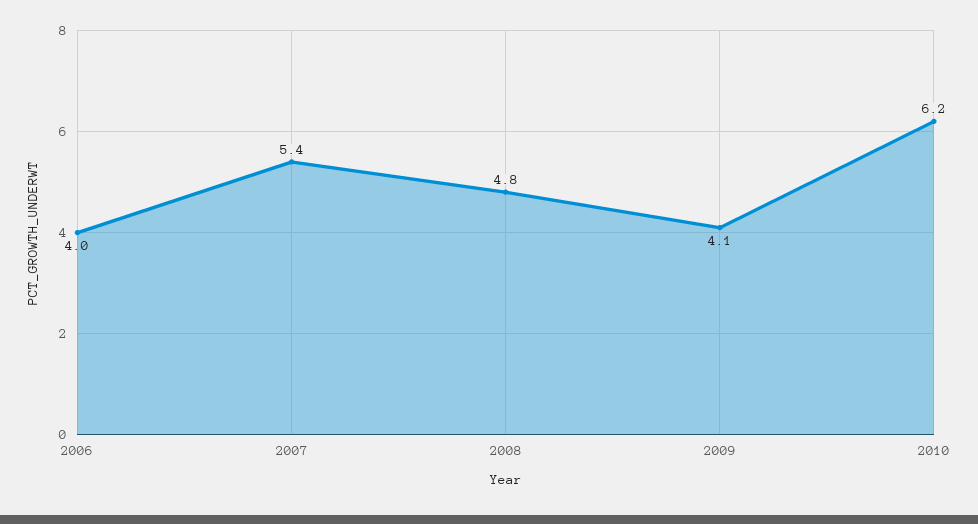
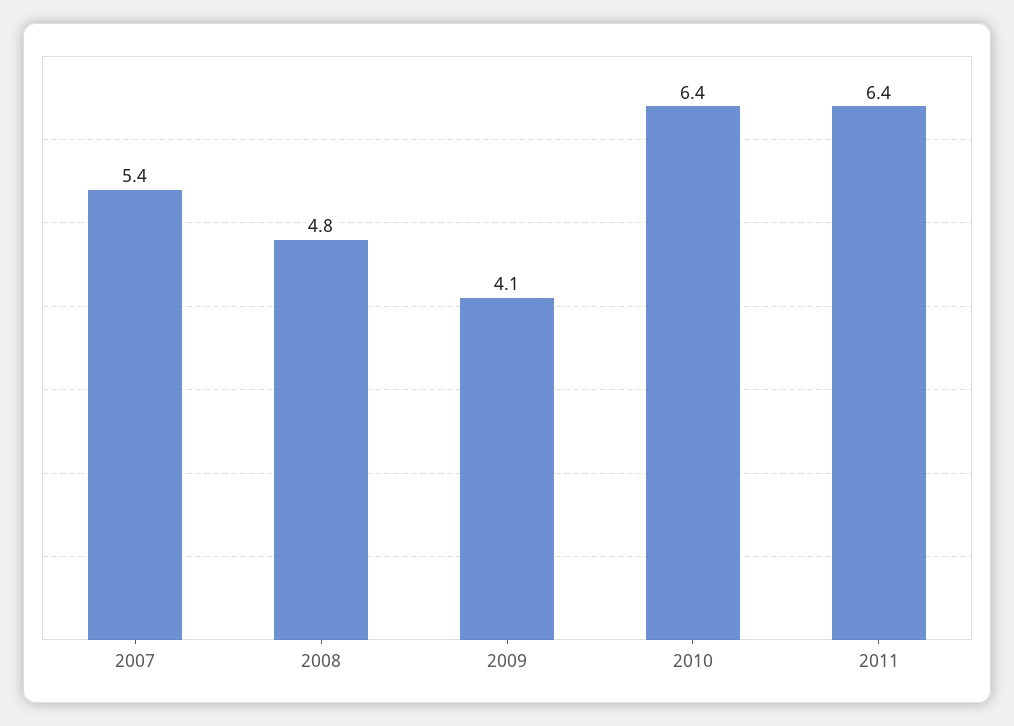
2006: 4 -> none
2010: 6.2 -> 6.4
2011: none -> 6.4

